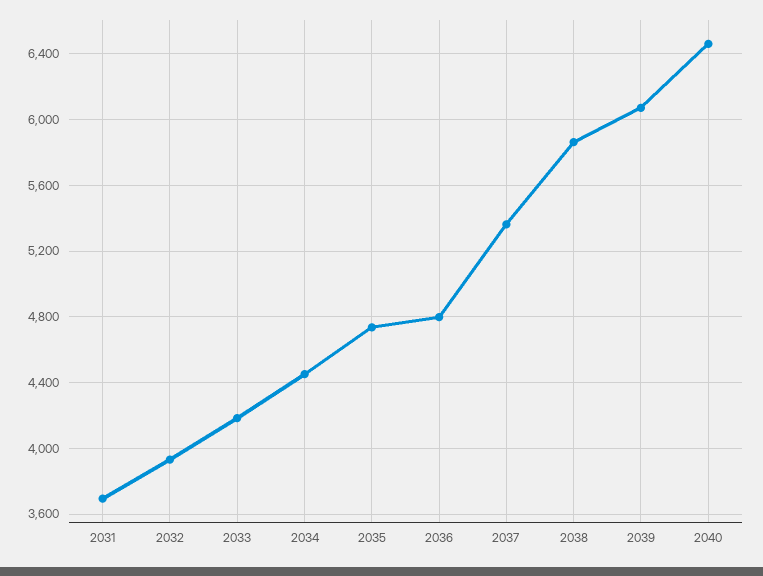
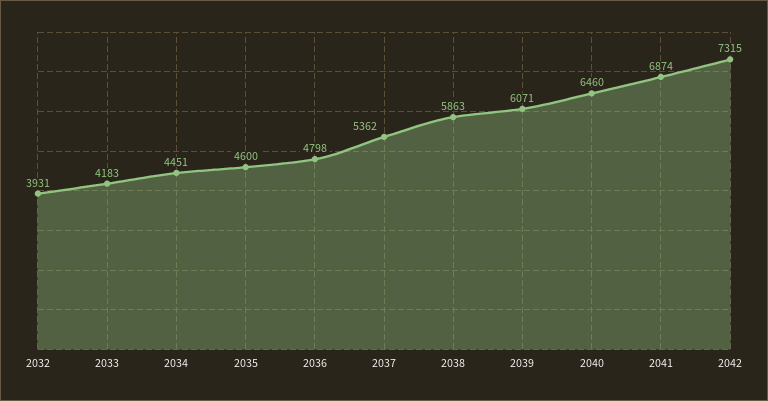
2031: 3700 -> none
2035: 4750 -> 4600
2041: none -> 6874
2042: none -> 7315

